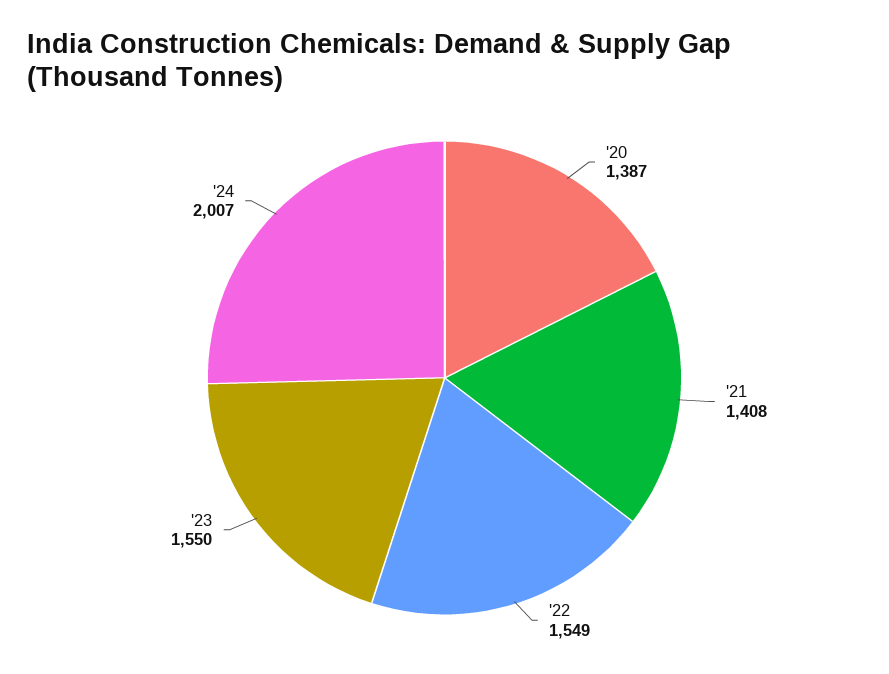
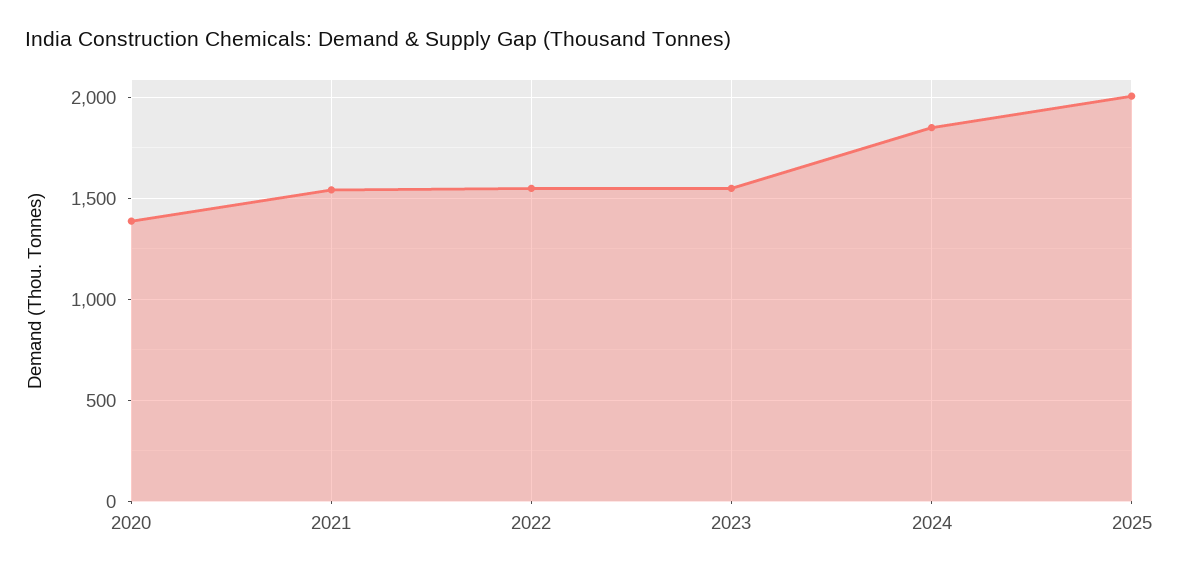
'21: 1408 -> 1550
'24: 2007 -> 1850
2025: none -> 2000

